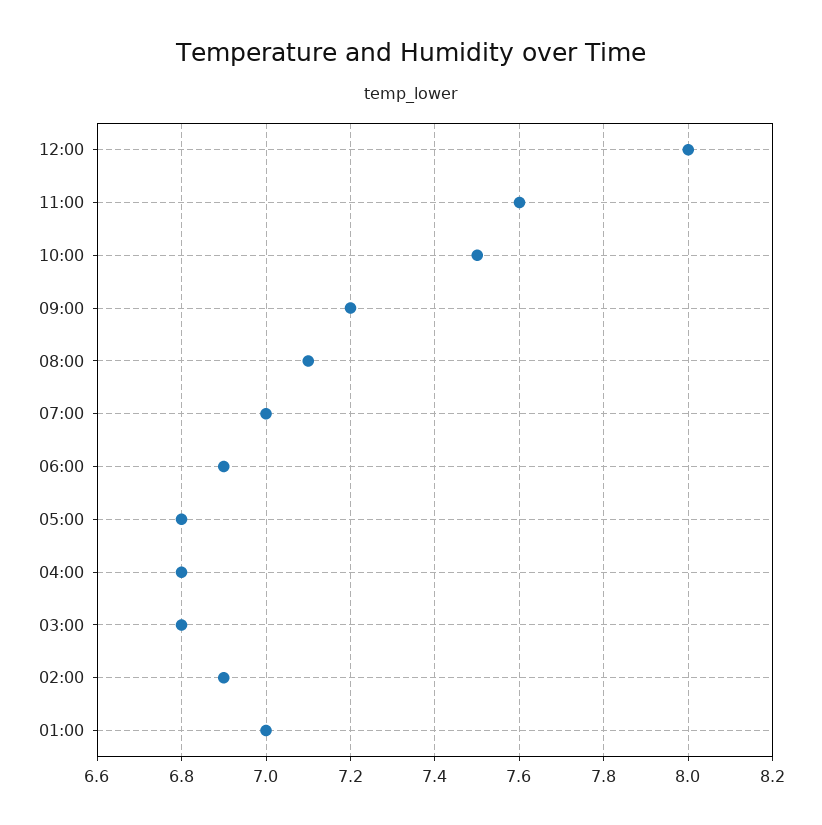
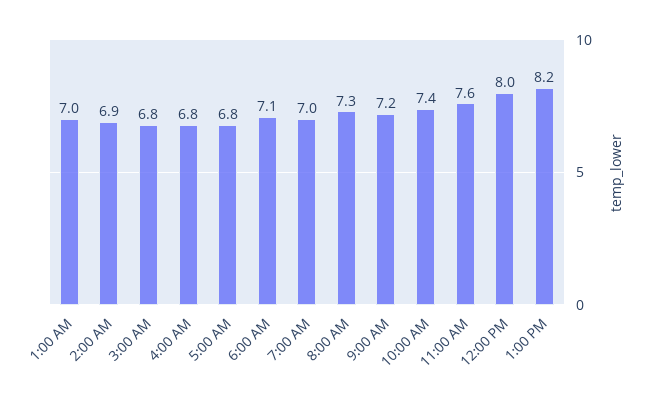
10:00: 7.5 -> 7.4
08:00: 7.1 -> 7.3
06:00: 6.9 -> 7.1
1:00 PM: none -> 8.2

